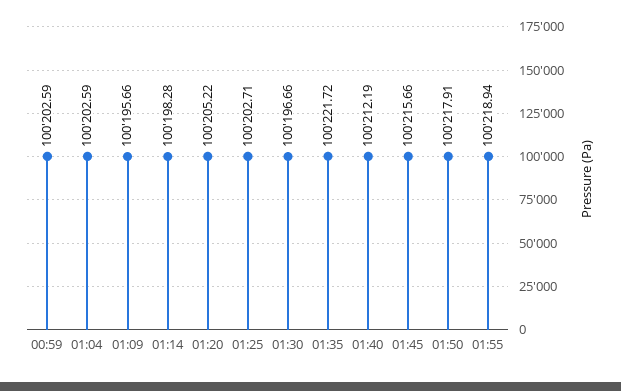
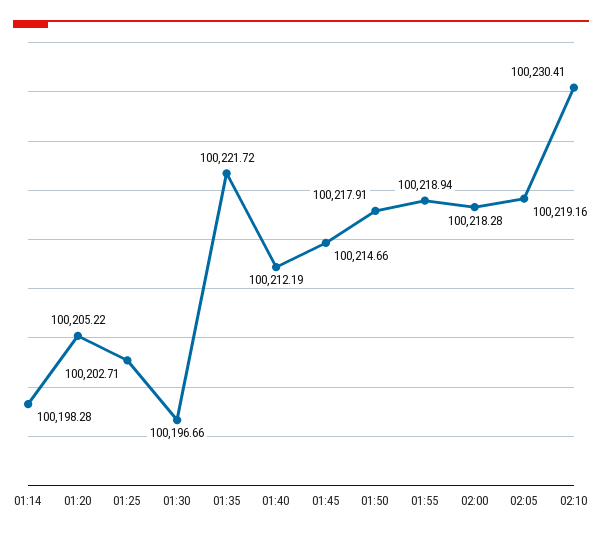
00:59: 100202.59 -> none
01:04: 100202.59 -> none
01:09: 100195.66 -> none
01:45: 100215.66 -> 100214.66
02:00: none -> 100218.28
02:05: none -> 100219.16
02:10: none -> 100230.41

